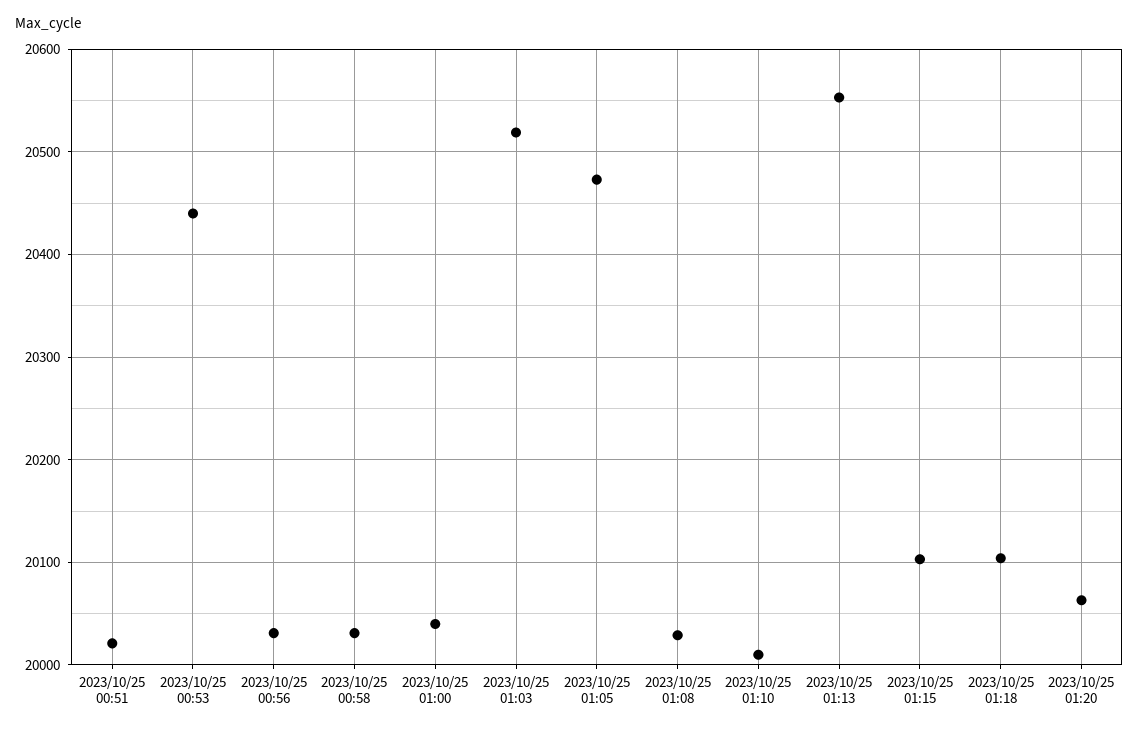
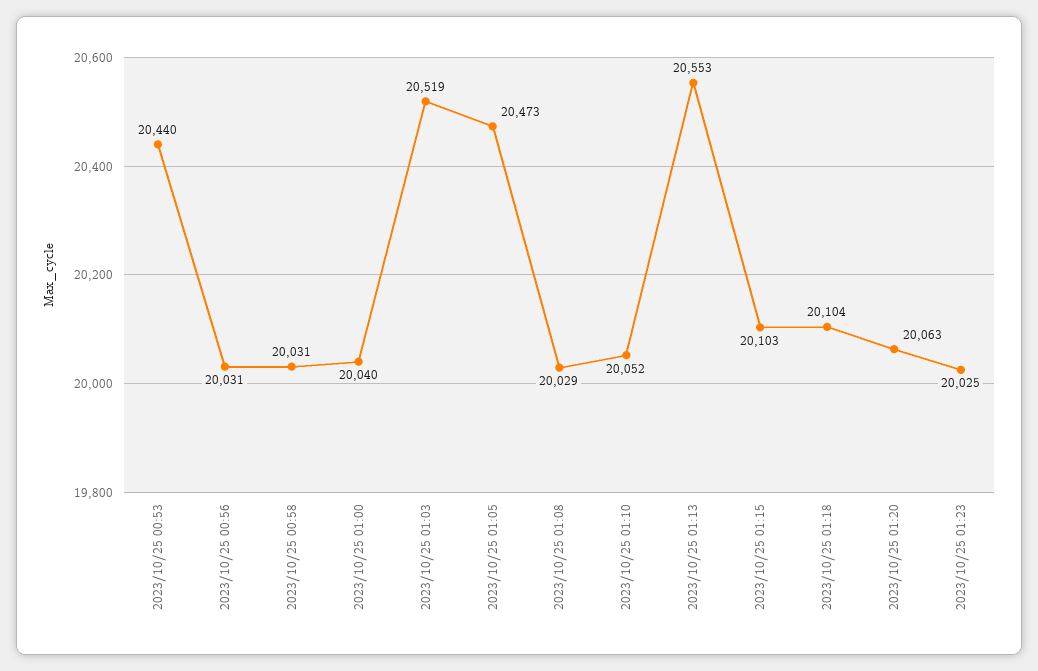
2023/10/25 00:51: 20020 -> none
2023/10/25 01:10: 20010 -> 20052
2023/10/25 01:23: none -> 20025

